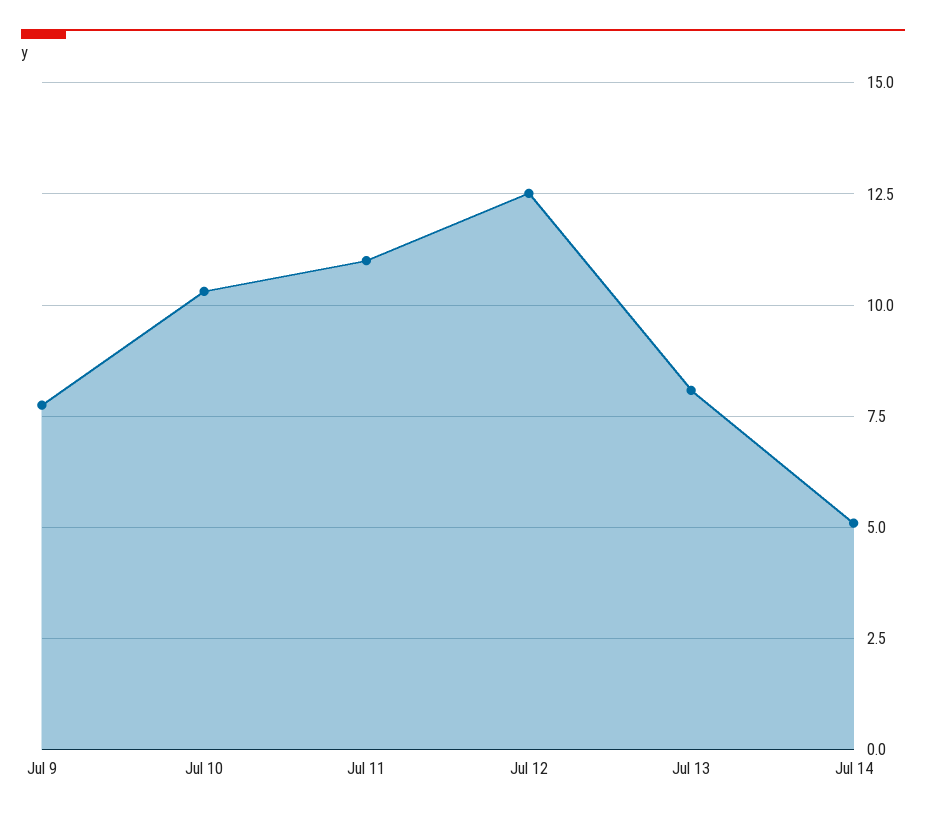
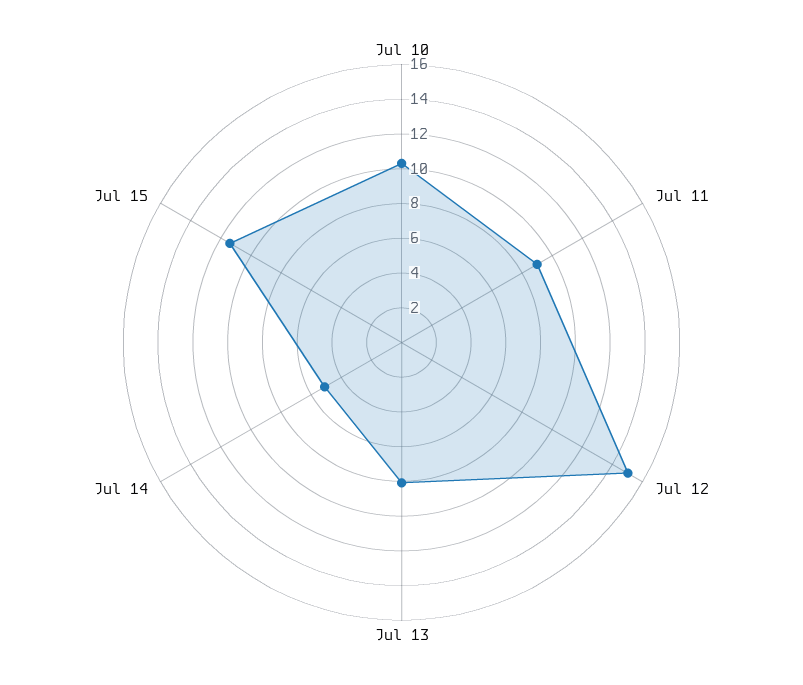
Jul 9: 7.75 -> none
Jul 11: 11 -> 9
Jul 12: 12.5 -> 15
Jul 15: none -> 11.5

